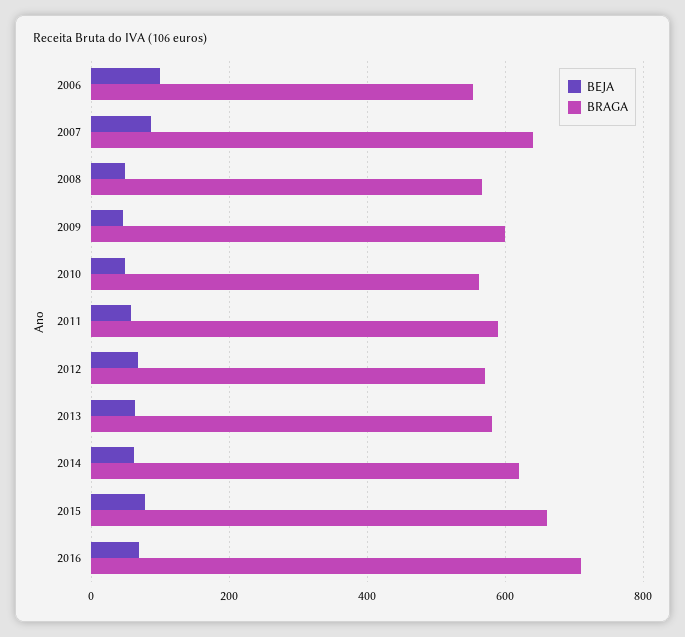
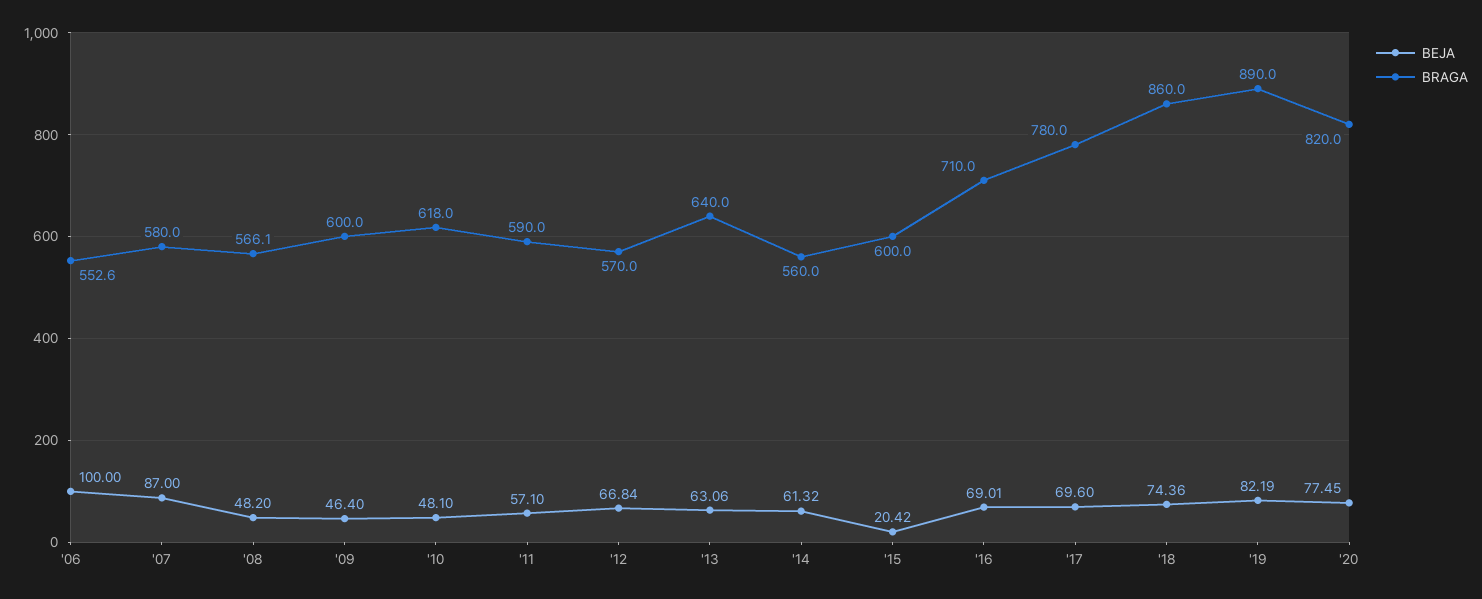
BRAGA, 2007: 640 -> 580
BRAGA, 2010: 560 -> 618
BRAGA, 2013: 580 -> 640
BRAGA, 2014: 620 -> 560
BEJA, 2015: 80 -> 20.42
BRAGA, 2015: 660 -> 600
BEJA, '17: none -> 69.6
BRAGA, '17: none -> 780
BEJA, '18: none -> 74.36
BRAGA, '18: none -> 860
BEJA, '19: none -> 82.19
BRAGA, '19: none -> 890
BEJA, '20: none -> 77.45
BRAGA, '20: none -> 820

